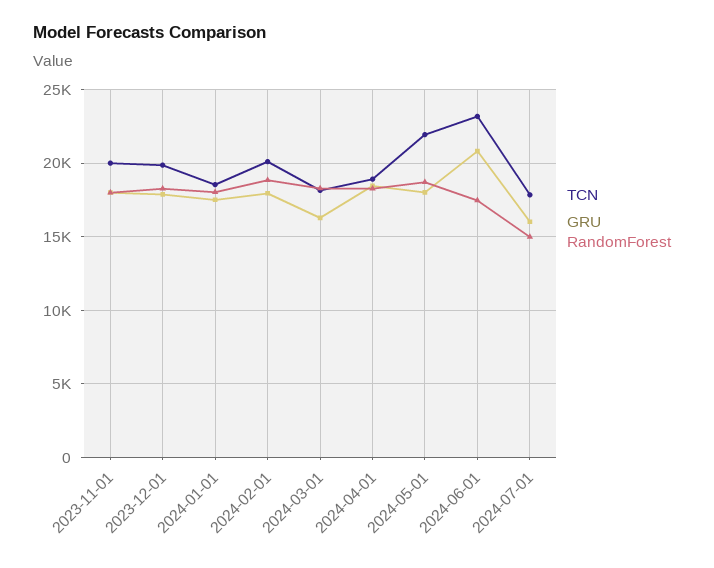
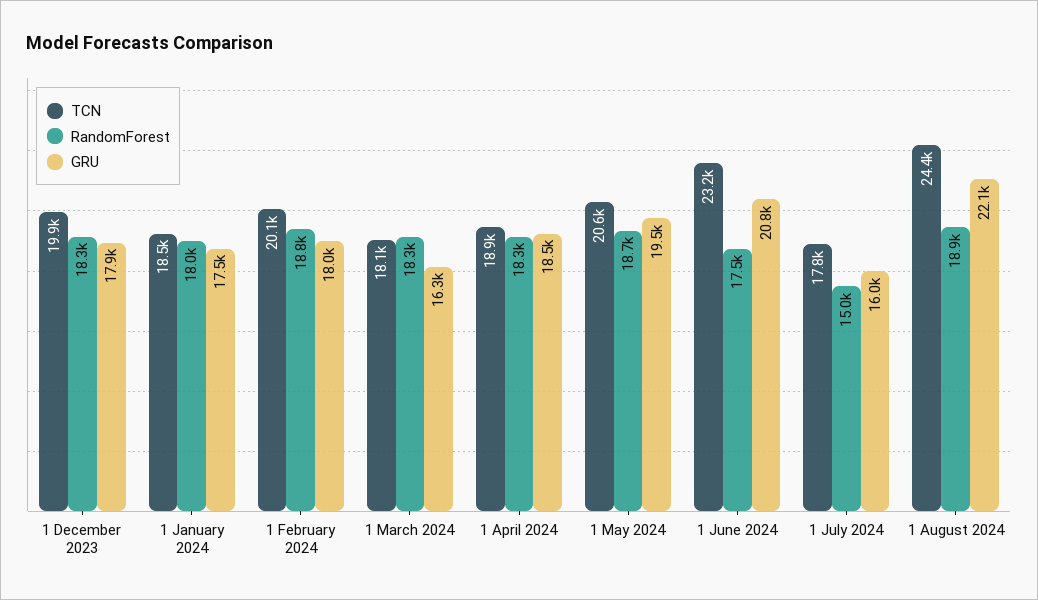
TCN, 2023-11-01: 20000 -> none
GRU, 2023-11-01: 18000 -> none
RandomForest, 2023-11-01: 18000 -> none
TCN, 2024-05-01: 22000 -> 20600
GRU, 2024-05-01: 18000 -> 19500
TCN, 1 August 2024: none -> 24400
RandomForest, 1 August 2024: none -> 18900
GRU, 1 August 2024: none -> 22100

